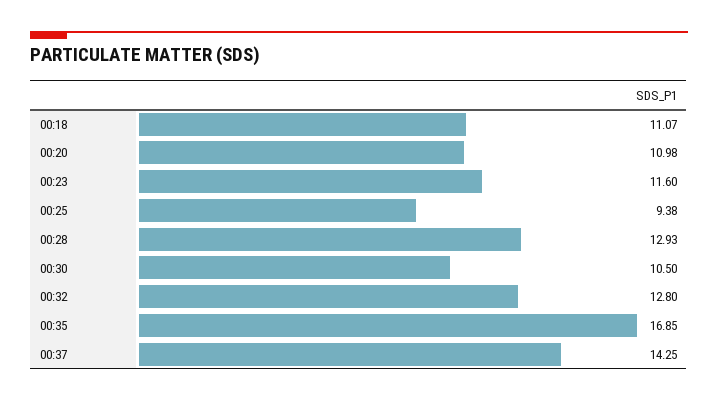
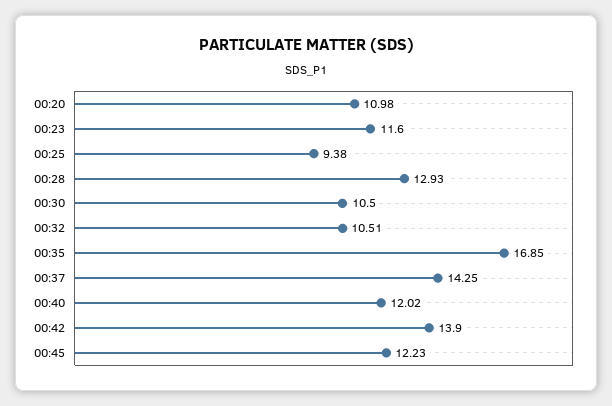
00:18: 11.07 -> none
00:32: 12.8 -> 10.51
00:40: none -> 12.02
00:42: none -> 13.9
00:45: none -> 12.23

